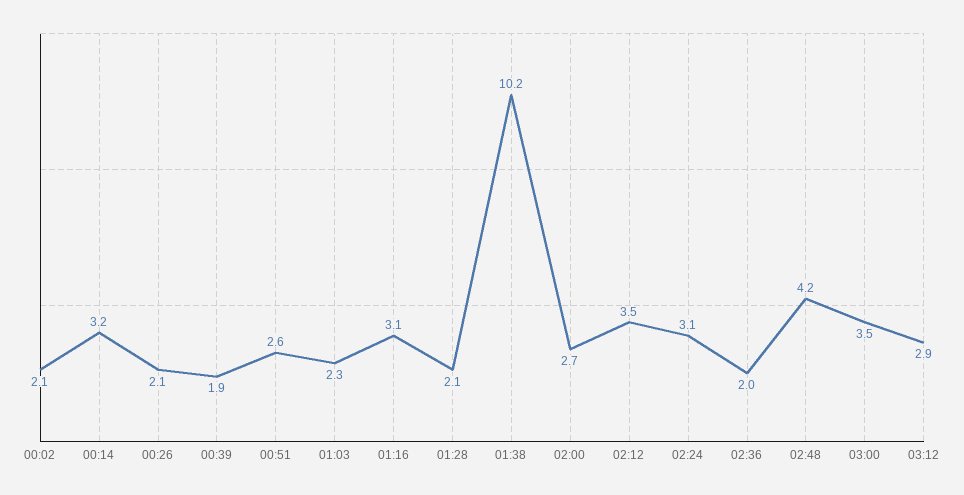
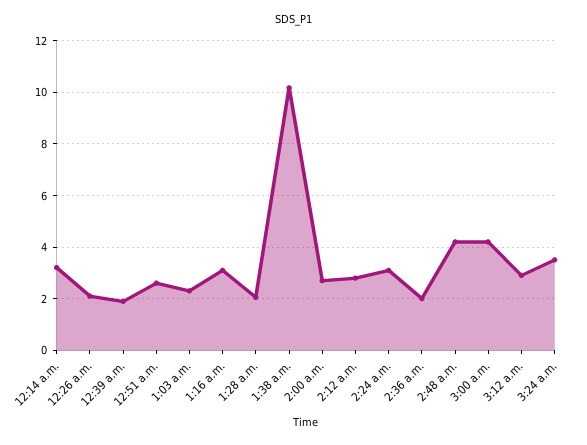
00:02: 2.1 -> none
02:12: 3.5 -> 2.75
03:00: 3.5 -> 4.25
3:24 a.m.: none -> 3.5

